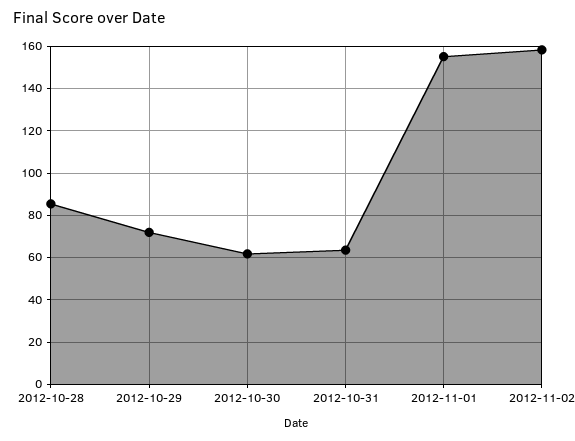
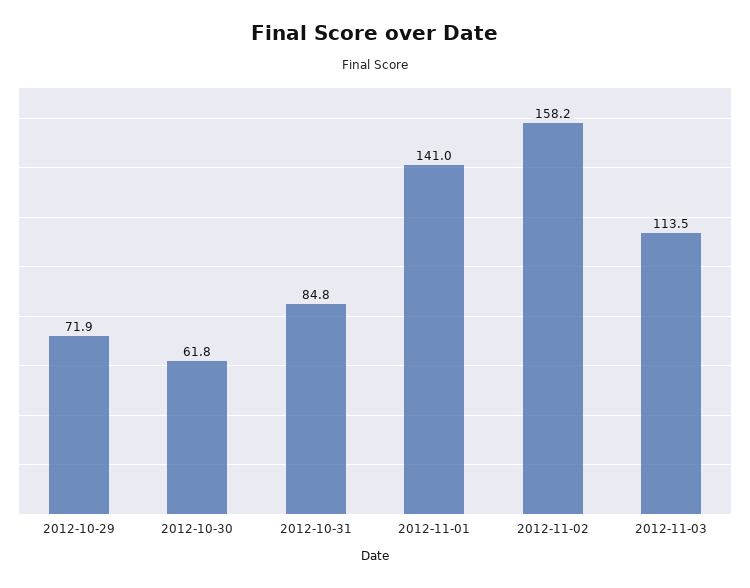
2012-10-28: 85 -> none
2012-10-31: 65 -> 84.8
2012-11-01: 155 -> 141
2012-11-03: none -> 113.5

